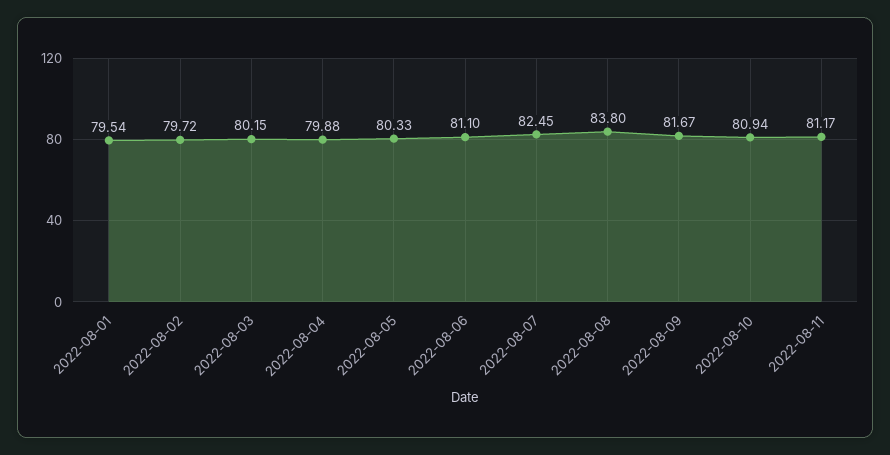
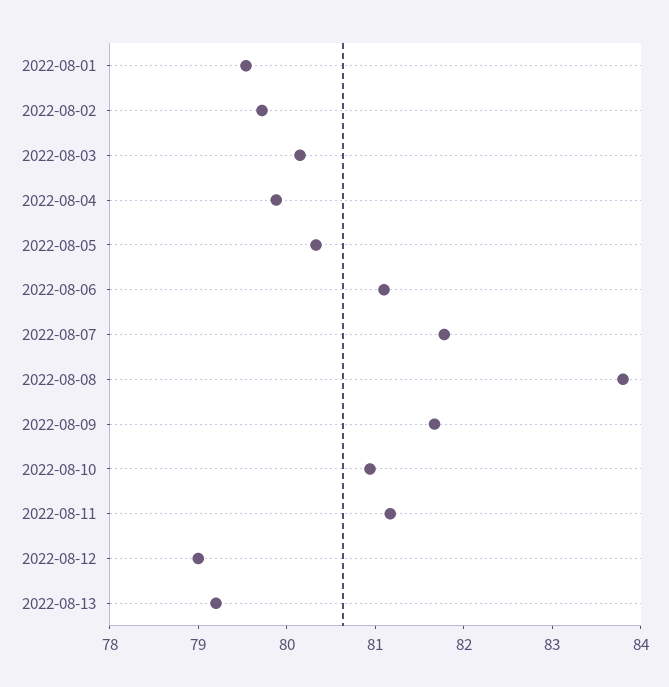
2022-08-07: 82.45 -> 81.8
2022-08-12: none -> 79
2022-08-13: none -> 79.2

